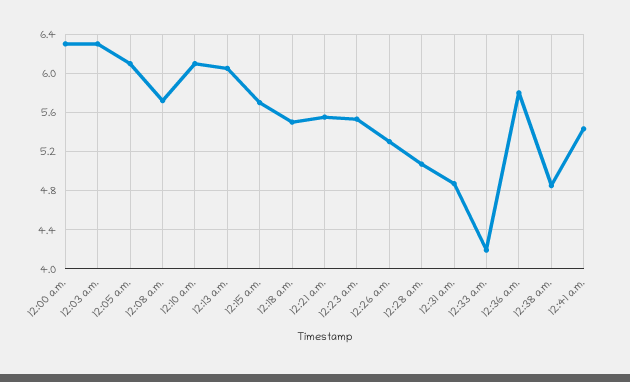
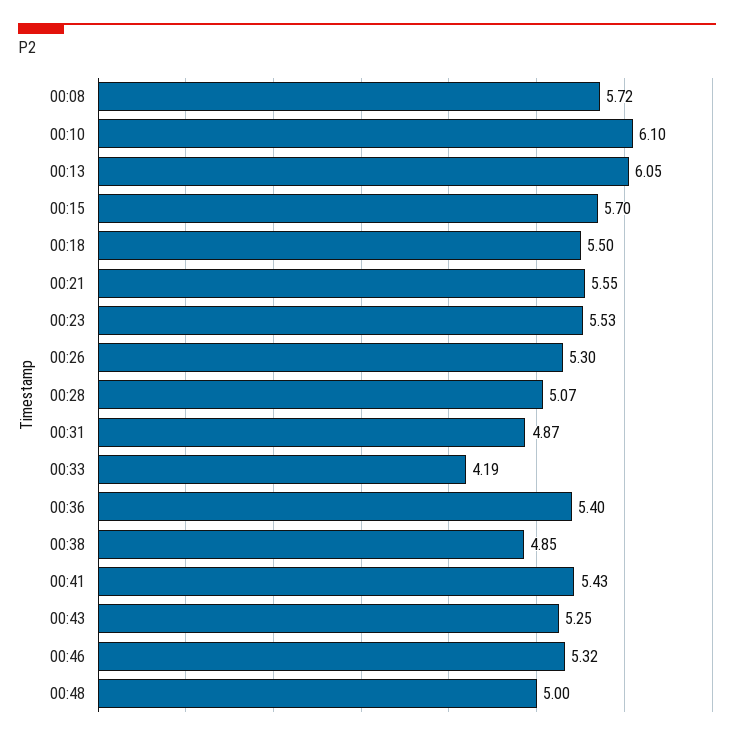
12:00 a.m.: 6.3 -> none
12:03 a.m.: 6.3 -> none
12:05 a.m.: 6.1 -> none
12:36 a.m.: 5.8 -> 5.4
00:43: none -> 5.25
00:46: none -> 5.32
00:48: none -> 5

